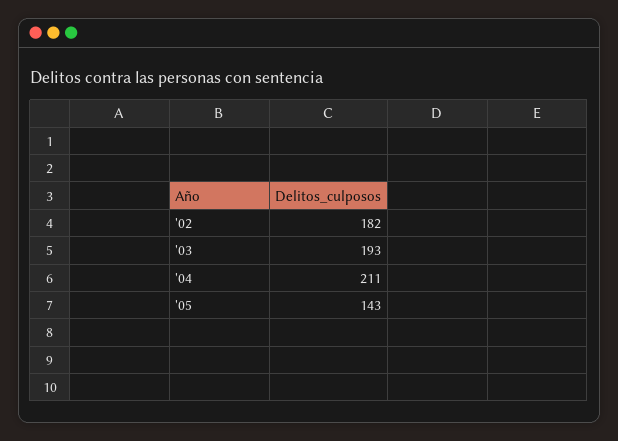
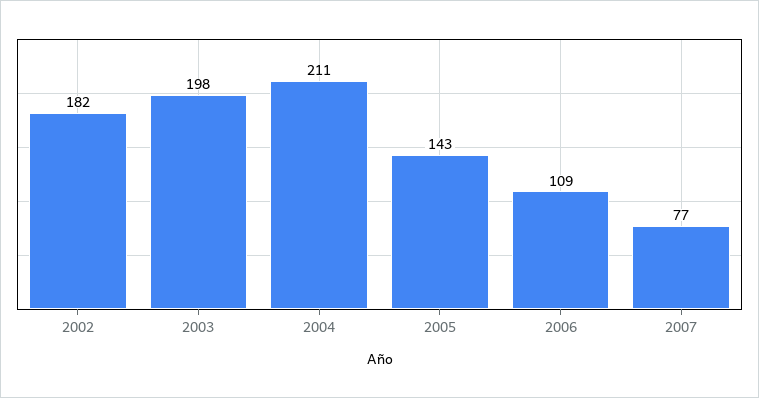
'03: 193 -> 198
2006: none -> 109
2007: none -> 77

